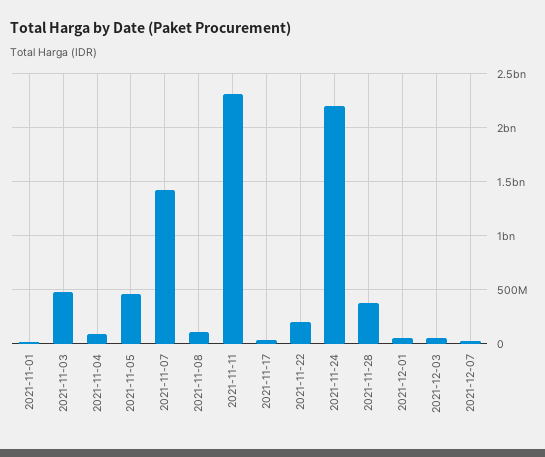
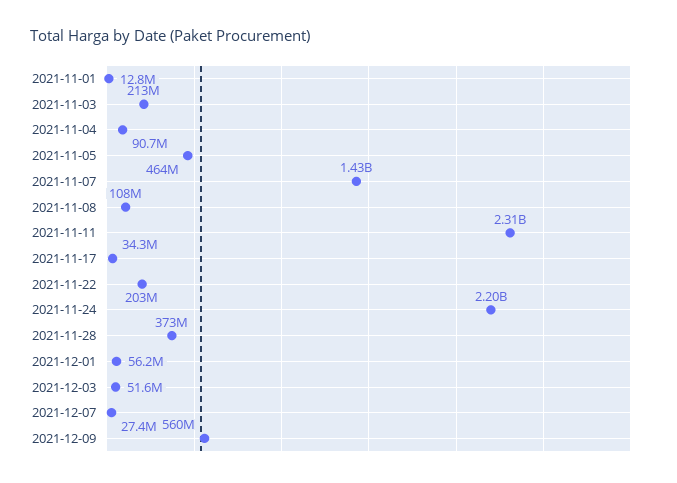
2021-11-03: 500000000 -> 213000000
2021-12-09: none -> 560000000

